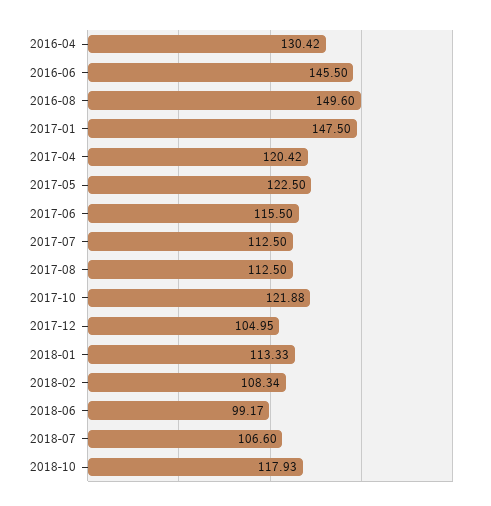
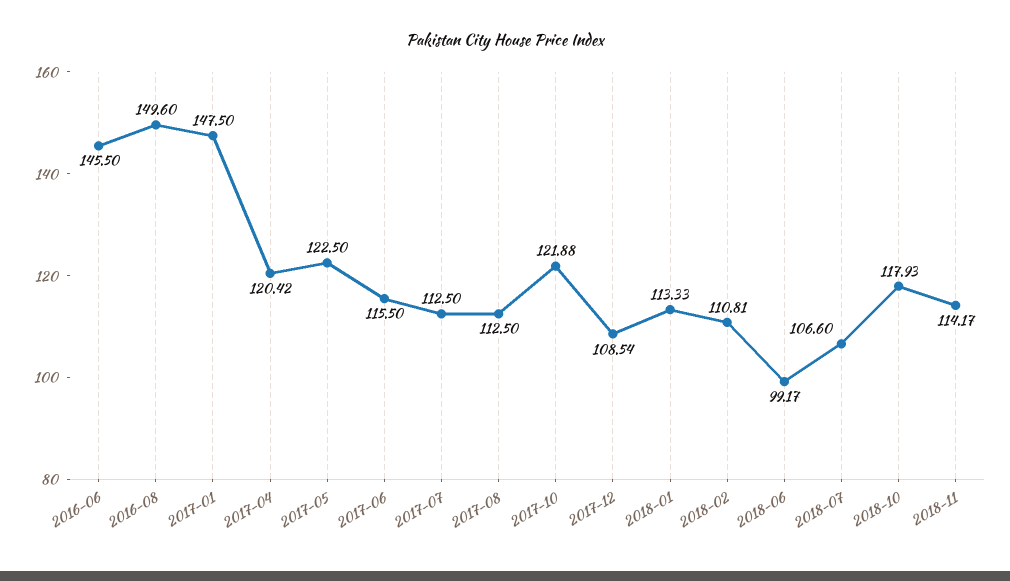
2016-04: 130.42 -> none
2017-12: 104.95 -> 108.54
2018-02: 108.34 -> 110.81
2018-11: none -> 114.17

